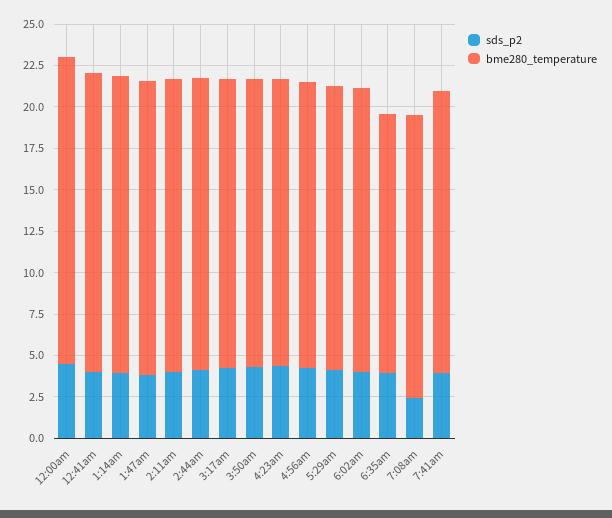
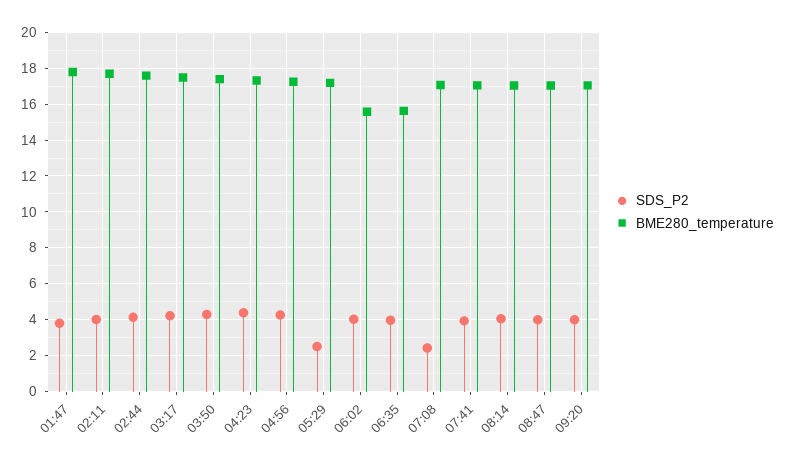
sds_p2, 12:00am: 4.5 -> none
bme280_temperature, 12:00am: 18.5 -> none
sds_p2, 12:41am: 4 -> none
bme280_temperature, 12:41am: 18 -> none
sds_p2, 1:14am: 4 -> none
bme280_temperature, 1:14am: 18 -> none
sds_p2, 5:29am: 4 -> 2.5
bme280_temperature, 6:02am: 17 -> 15.5
sds_p2, 08:14: none -> 4
bme280_temperature, 08:14: none -> 17
sds_p2, 08:47: none -> 4
bme280_temperature, 08:47: none -> 17
sds_p2, 09:20: none -> 4
bme280_temperature, 09:20: none -> 17

